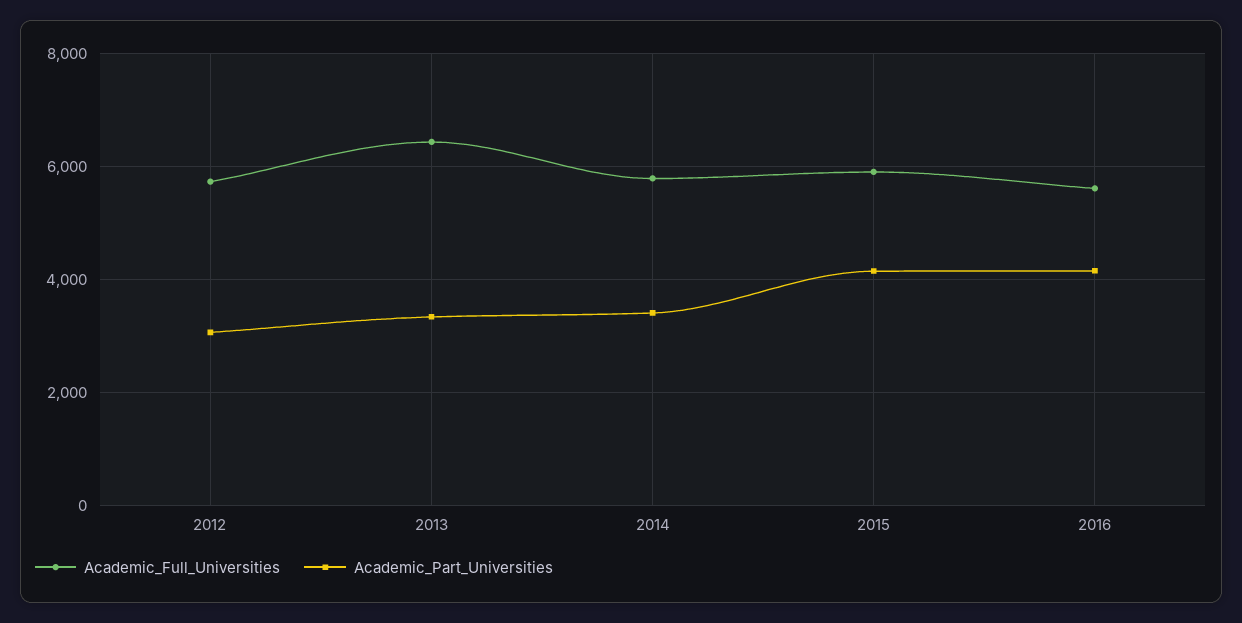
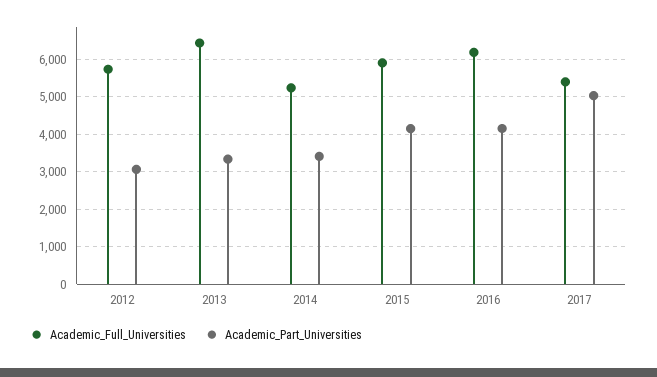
Academic_Full_Universities, 2014: 5800 -> 5200
Academic_Full_Universities, 2016: 5600 -> 6200
Academic_Full_Universities, 2017: none -> 5400
Academic_Part_Universities, 2017: none -> 5000

